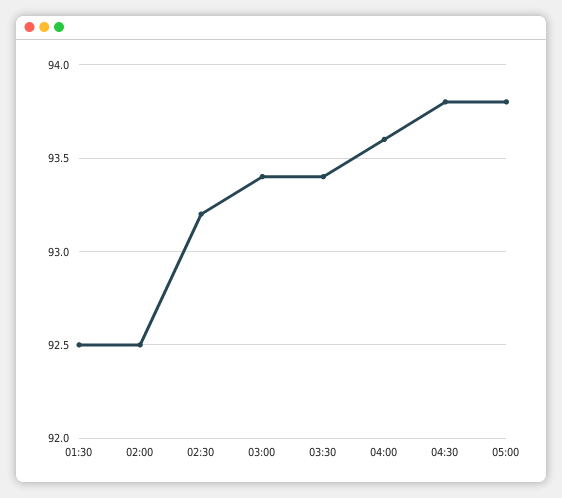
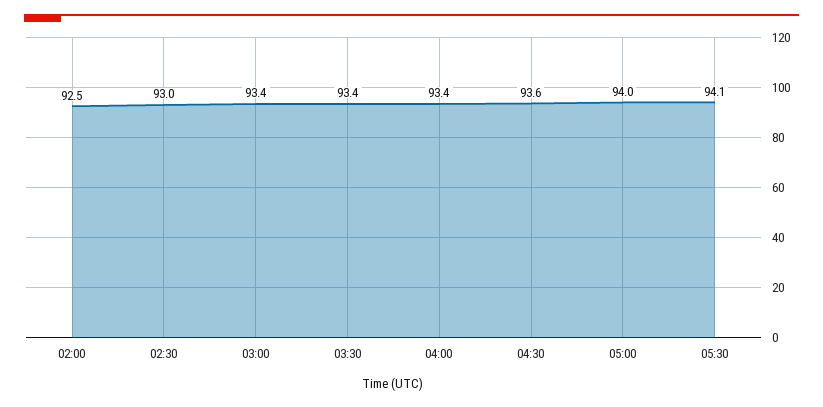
01:30: 92.5 -> none
02:30: 93.2 -> 93
04:00: 93.6 -> 93.4
04:30: 93.8 -> 93.6
05:00: 93.8 -> 94
05:30: none -> 94.1

